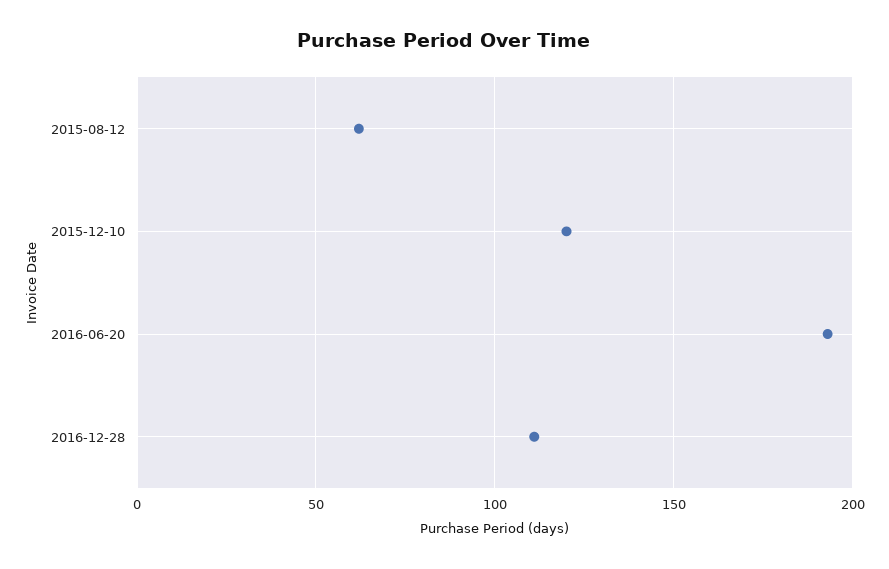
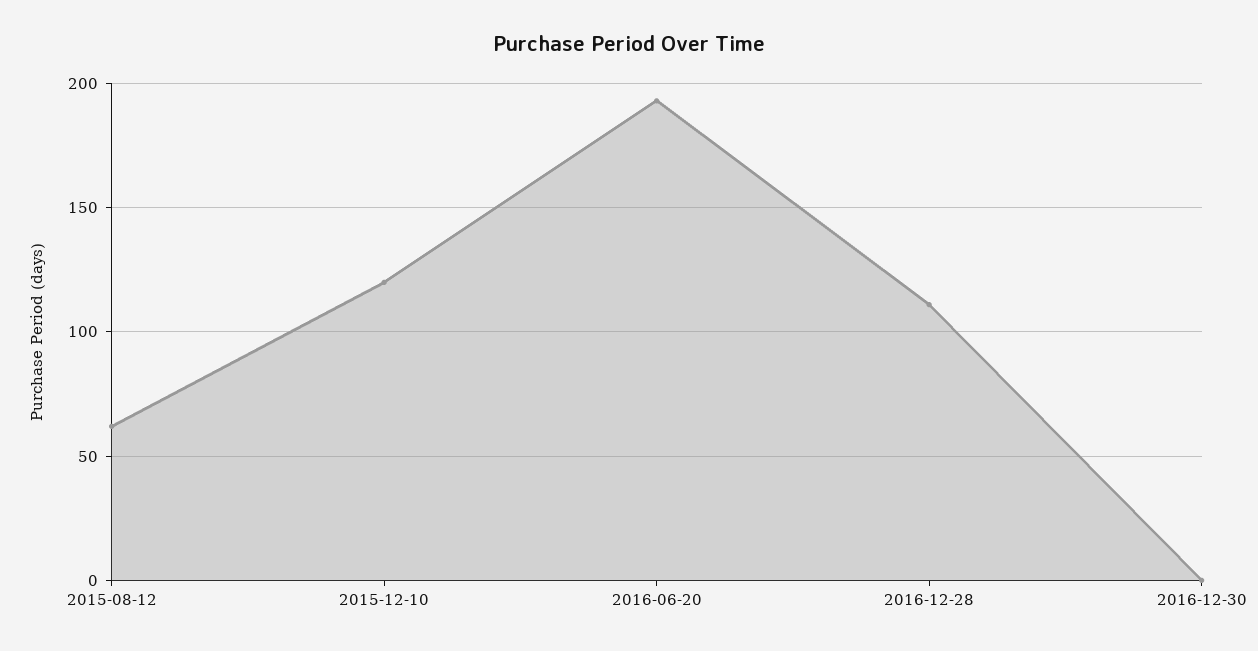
2016-12-30: none -> 0

